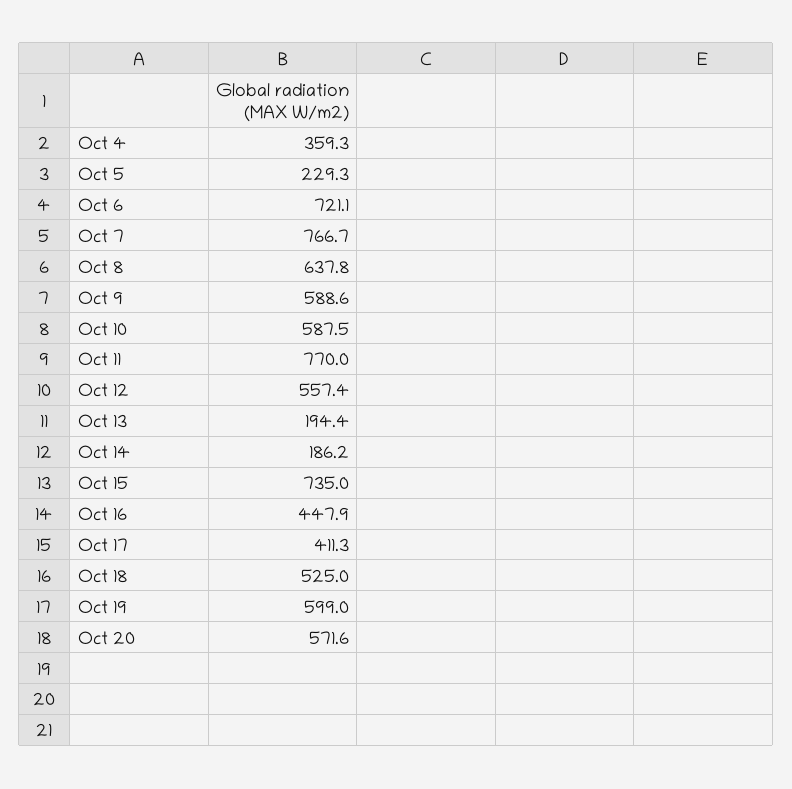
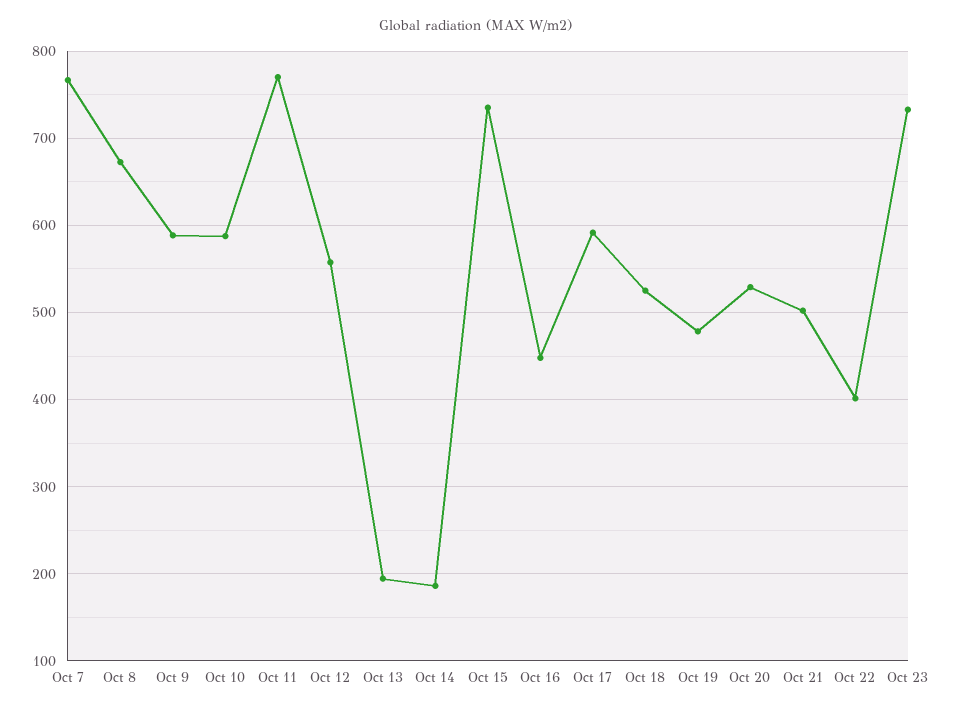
Oct 4: 359.3 -> none
Oct 5: 229.3 -> none
Oct 6: 721.1 -> none
Oct 8: 637.8 -> 670
Oct 17: 411.3 -> 590
Oct 19: 599 -> 480
Oct 20: 571.6 -> 530
Oct 21: none -> 500
Oct 22: none -> 400
Oct 23: none -> 730

